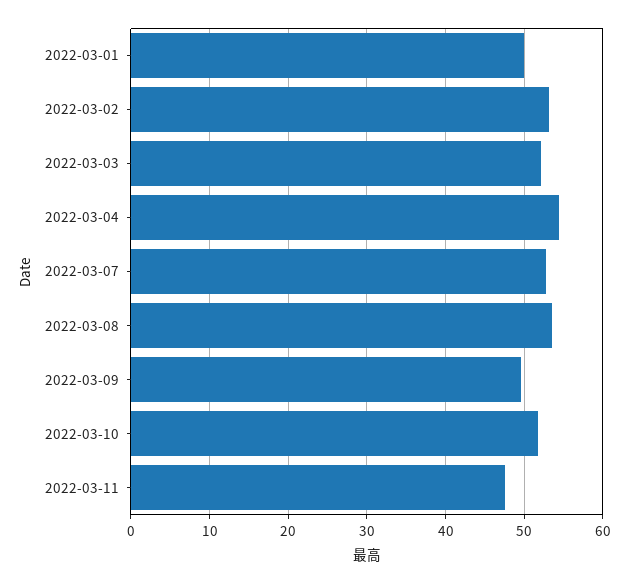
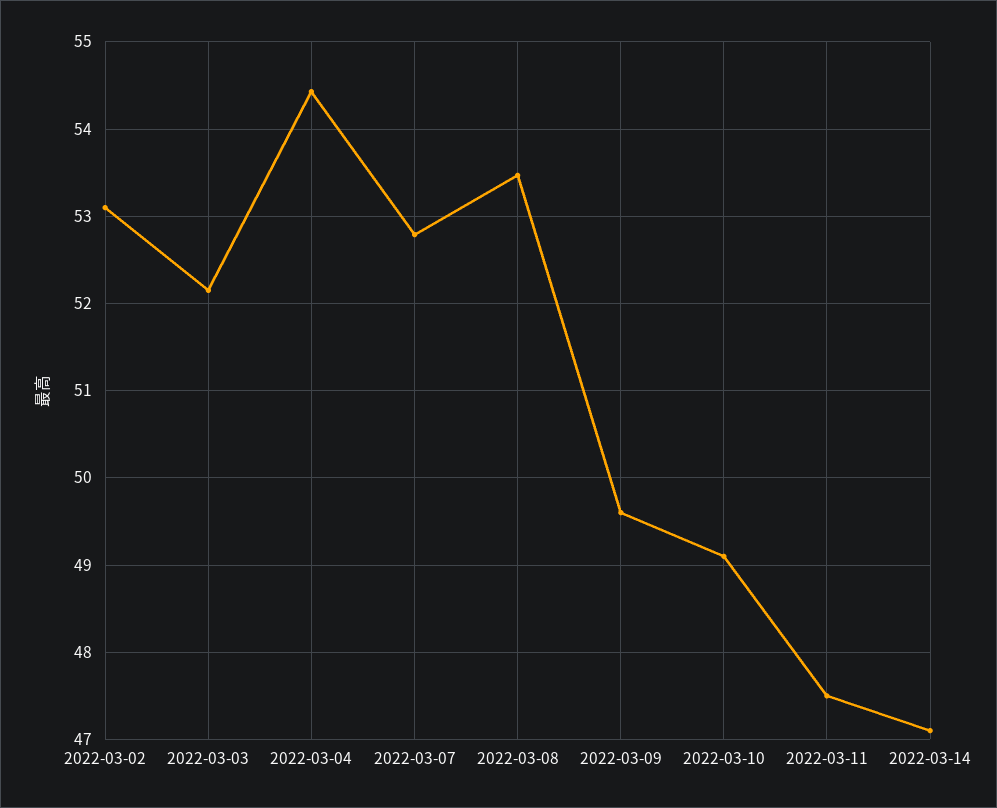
2022-03-01: 50 -> none
2022-03-10: 52 -> 49.1
2022-03-14: none -> 47.1

